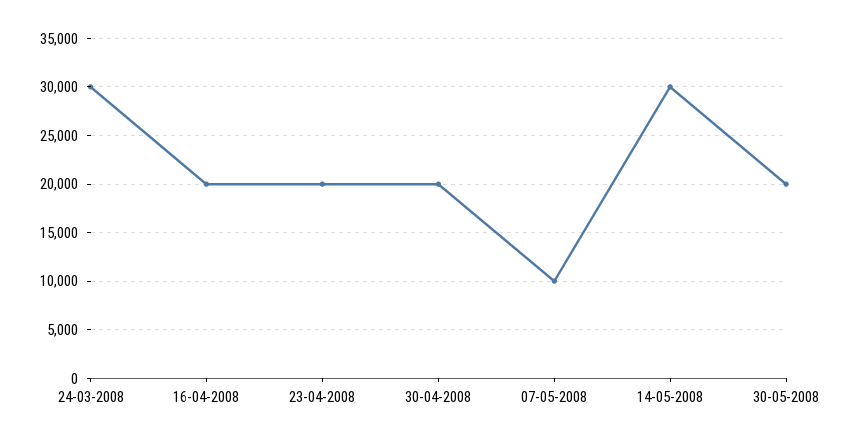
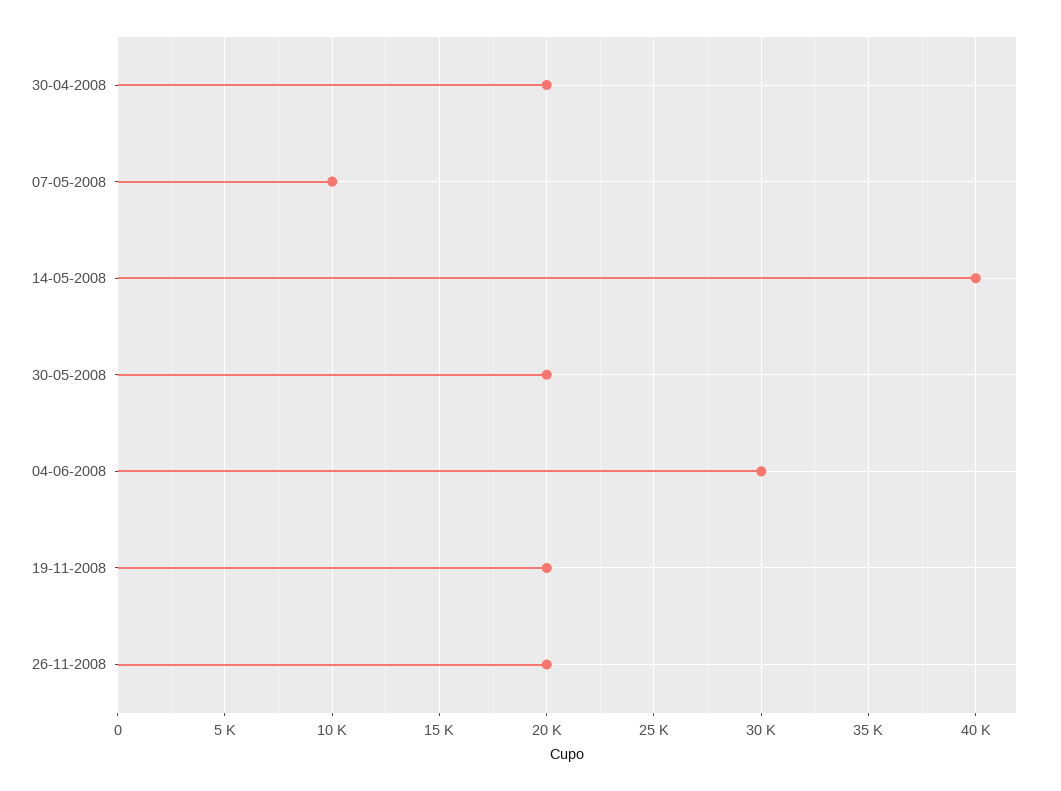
24-03-2008: 30000 -> none
16-04-2008: 20000 -> none
23-04-2008: 20000 -> none
14-05-2008: 30000 -> 40000
04-06-2008: none -> 30000
19-11-2008: none -> 20000
26-11-2008: none -> 20000

